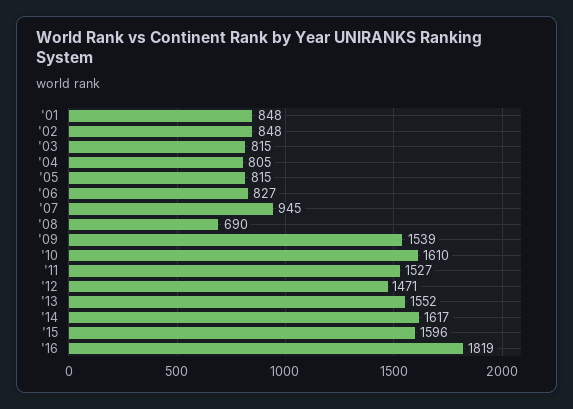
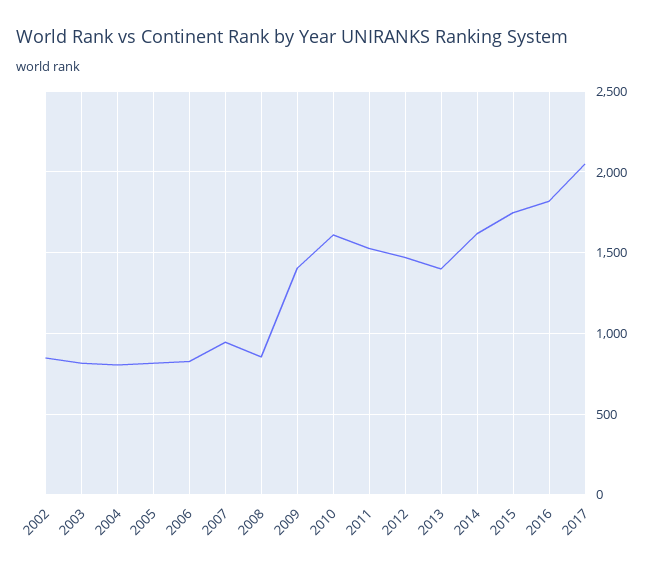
'01: 848 -> none
'08: 690 -> 850
'09: 1539 -> 1400
'13: 1552 -> 1400
'15: 1596 -> 1750
2017: none -> 2050

